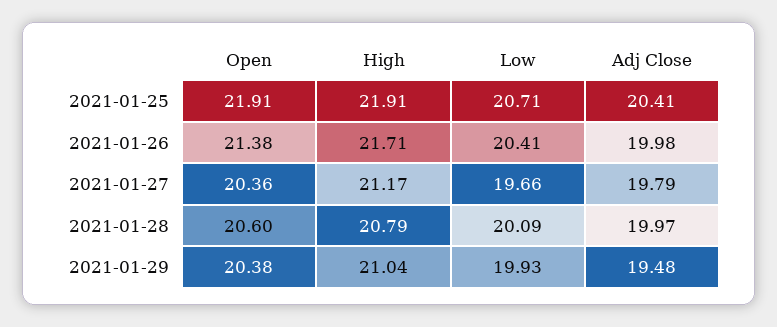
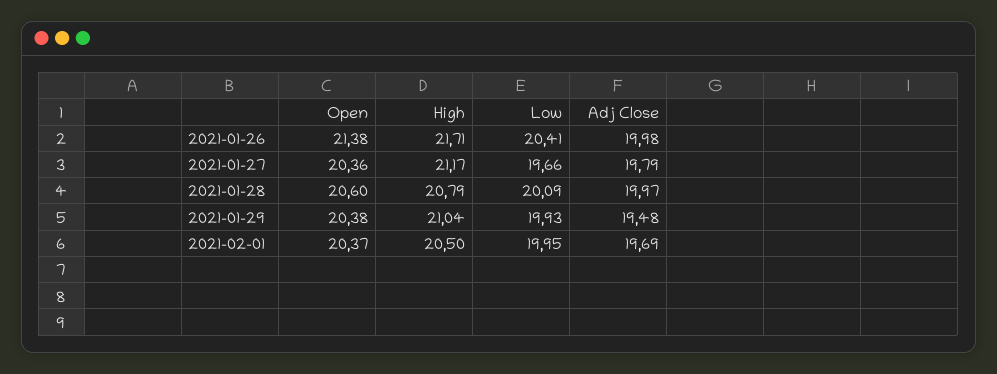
Open, 2021-01-25: 21.91 -> none
High, 2021-01-25: 21.91 -> none
Low, 2021-01-25: 20.71 -> none
Adj Close, 2021-01-25: 20.41 -> none
Open, 2021-02-01: none -> 20.37
High, 2021-02-01: none -> 20.5
Low, 2021-02-01: none -> 19.95
Adj Close, 2021-02-01: none -> 19.69

